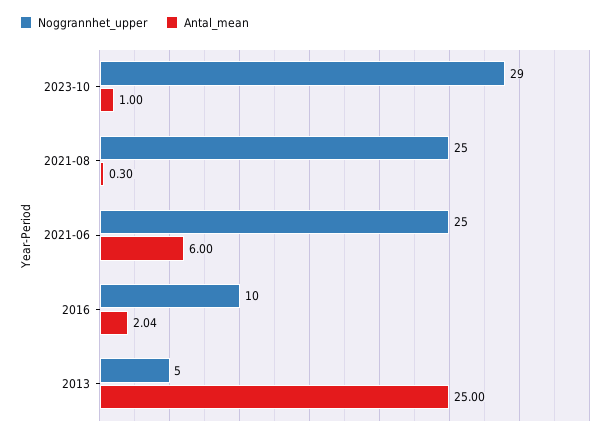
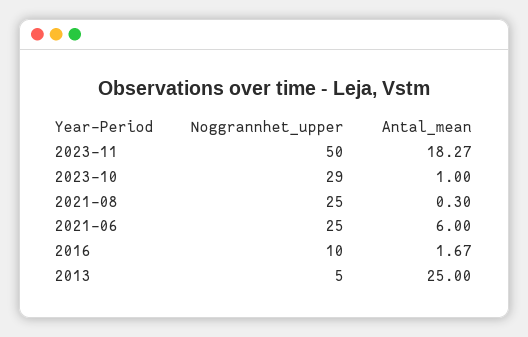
Antal_mean, 2016: 2.04 -> 1.67
Noggrannhet_upper, 2023-11: none -> 50
Antal_mean, 2023-11: none -> 18.27

